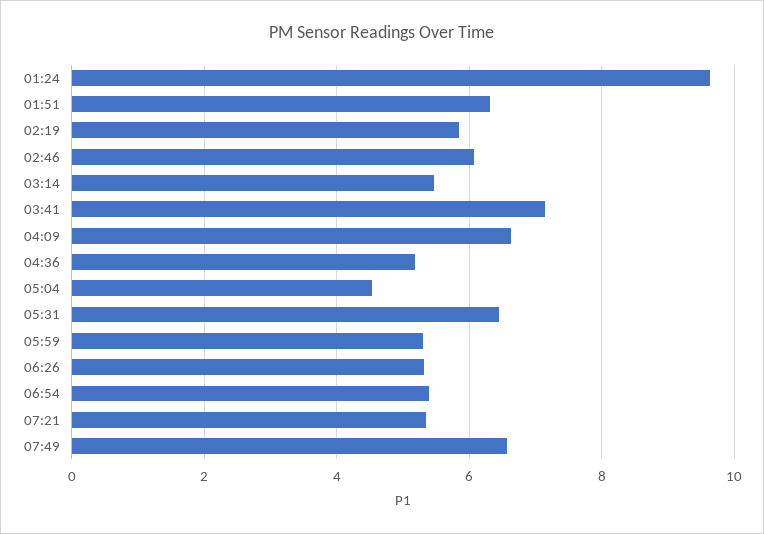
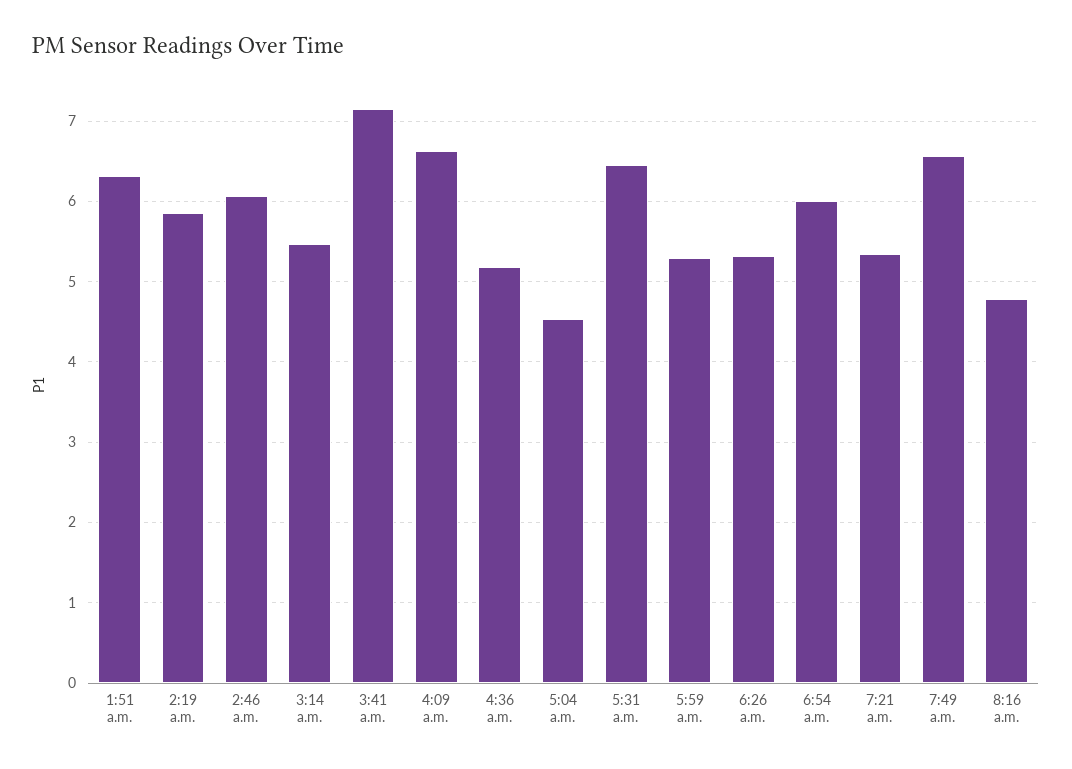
01:24: 9.6 -> none
06:54: 5.4 -> 6
8:16 a.m.: none -> 4.8

